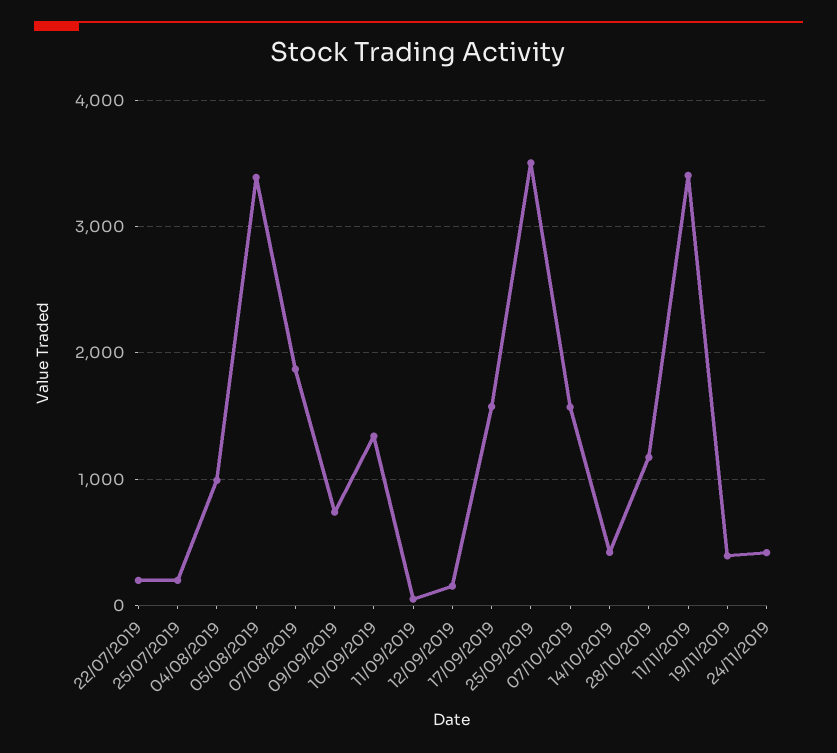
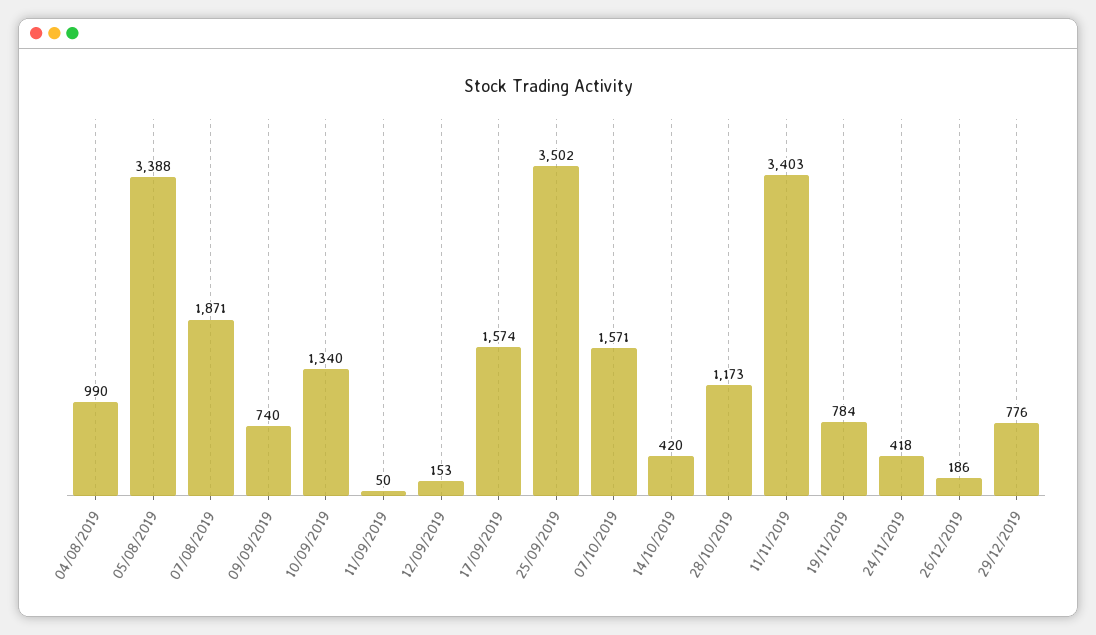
22/07/2019: 200 -> none
25/07/2019: 200 -> none
19/11/2019: 400 -> 784
26/12/2019: none -> 186
29/12/2019: none -> 776

